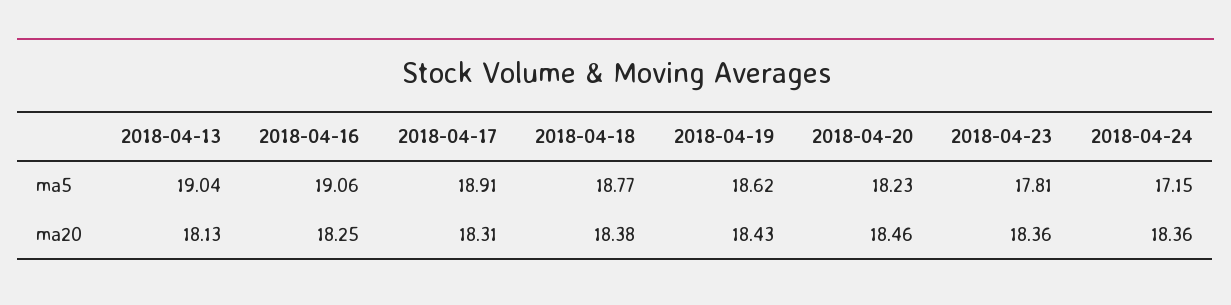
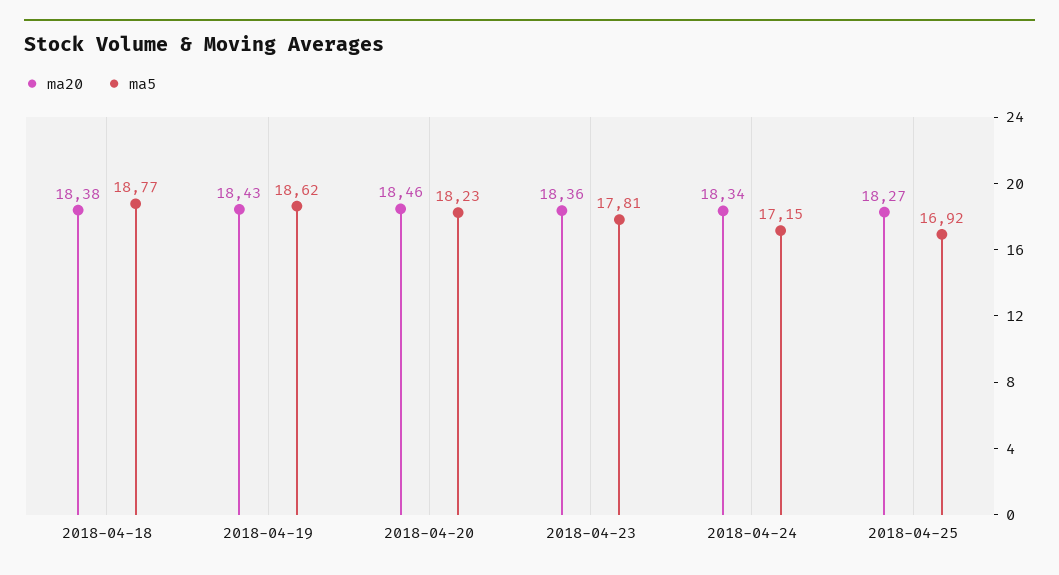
ma5, 2018-04-13: 19.04 -> none
ma5, 2018-04-16: 19.06 -> none
ma5, 2018-04-17: 18.91 -> none
ma20, 2018-04-13: 18.13 -> none
ma20, 2018-04-16: 18.25 -> none
ma20, 2018-04-17: 18.31 -> none
ma20, 2018-04-24: 18.36 -> 18.34
ma20, 2018-04-25: none -> 18.27
ma5, 2018-04-25: none -> 16.92

